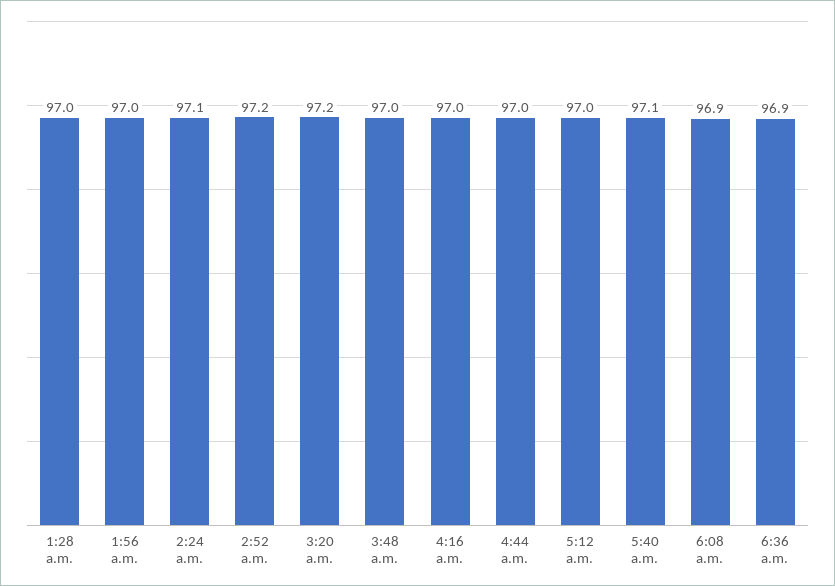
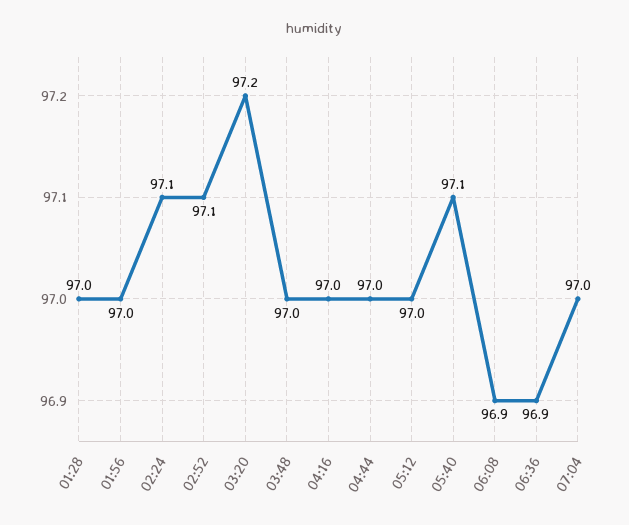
2:52 a.m.: 97.2 -> 97.1
07:04: none -> 97

